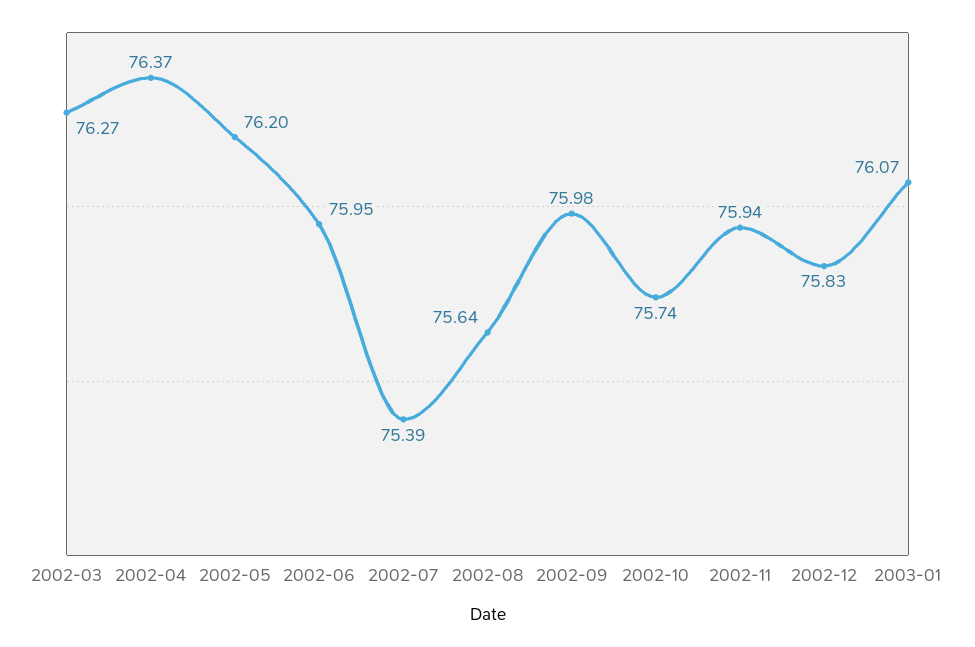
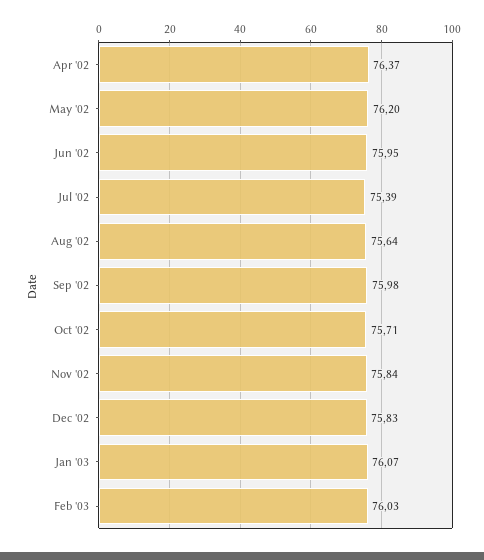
2002-03: 76.27 -> none
2002-10: 75.74 -> 75.71
2002-11: 75.94 -> 75.84
Feb '03: none -> 76.03

